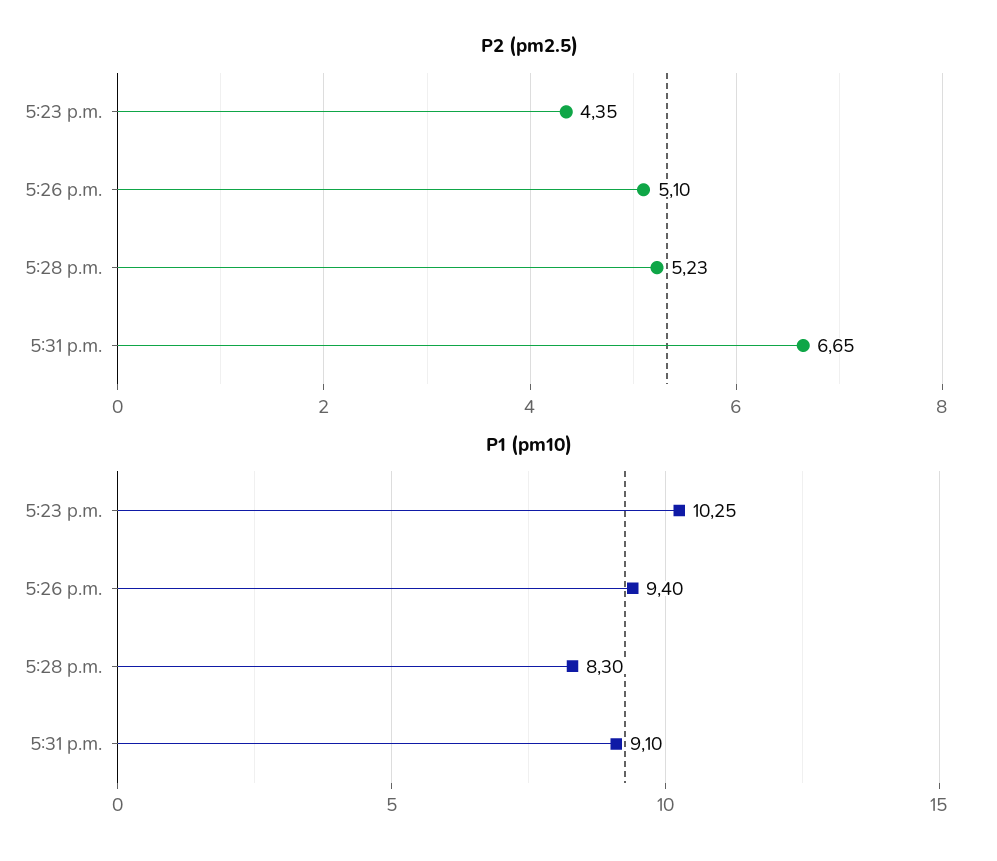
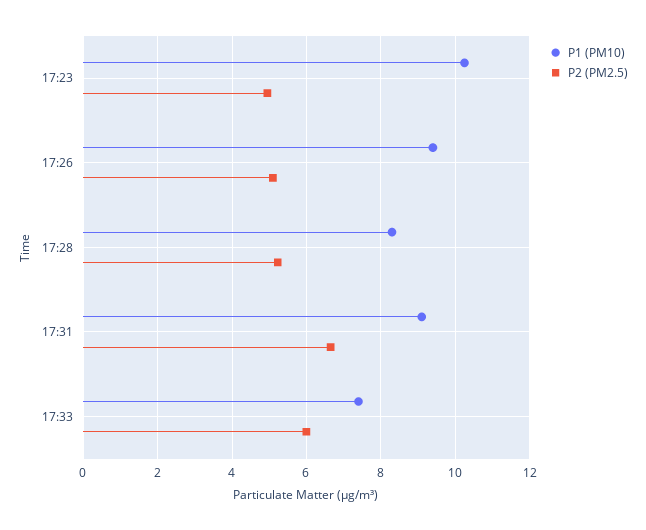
P2 (pm2.5), 5:23 p.m.: 4.35 -> 5
P1 (pm10), 17:33: none -> 7.4
P2 (pm2.5), 17:33: none -> 6

